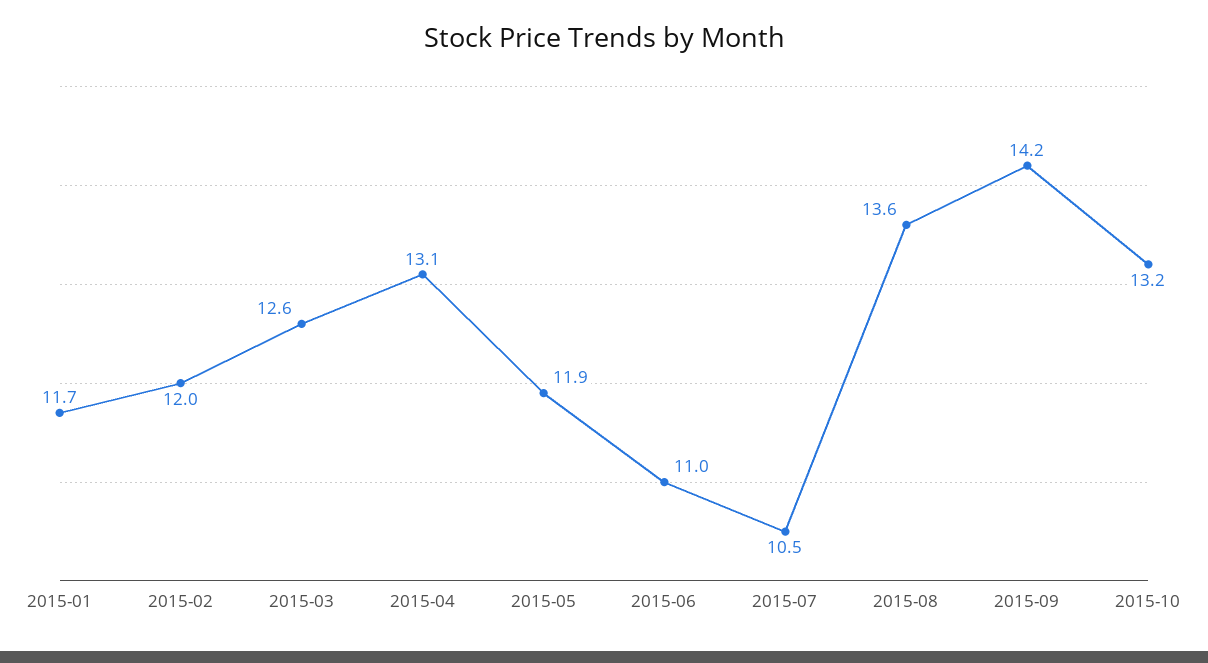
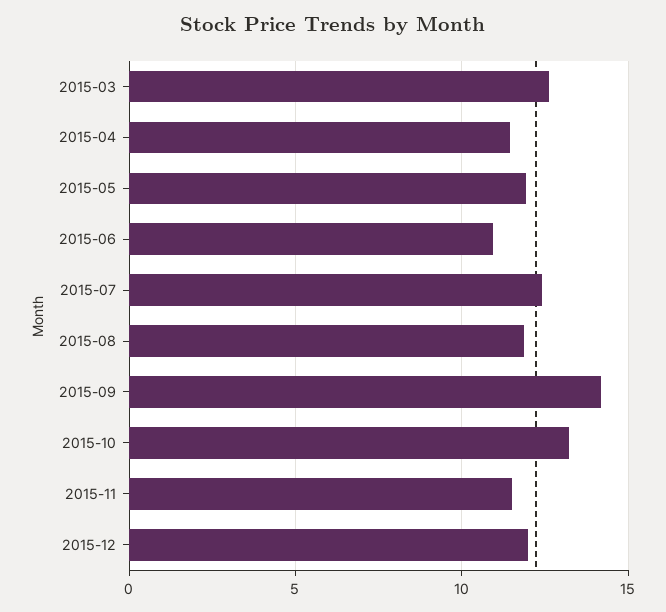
2015-01: 11.7 -> none
2015-02: 12 -> none
2015-04: 13.1 -> 11.5
2015-07: 10.5 -> 12.5
2015-08: 13.6 -> 12
2015-11: none -> 11.5
2015-12: none -> 12

